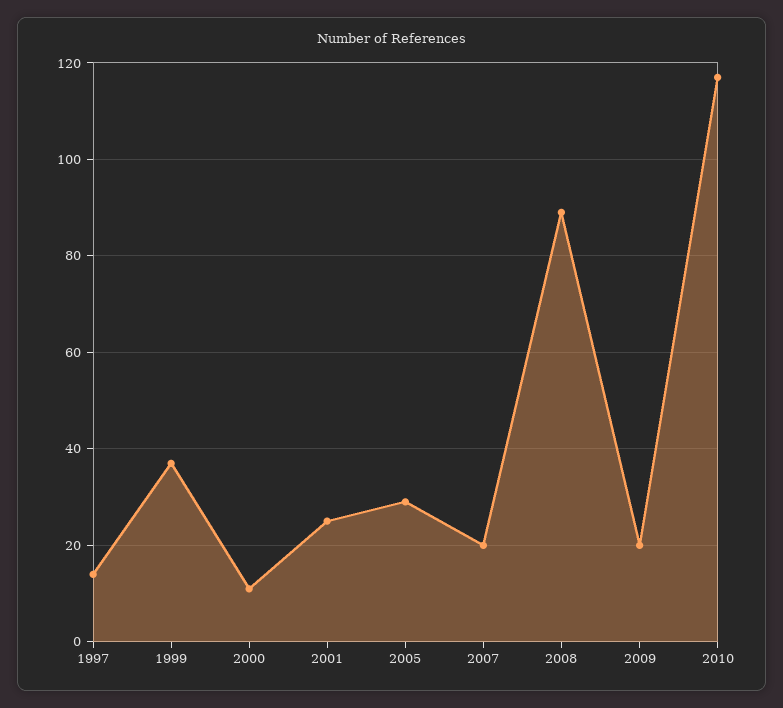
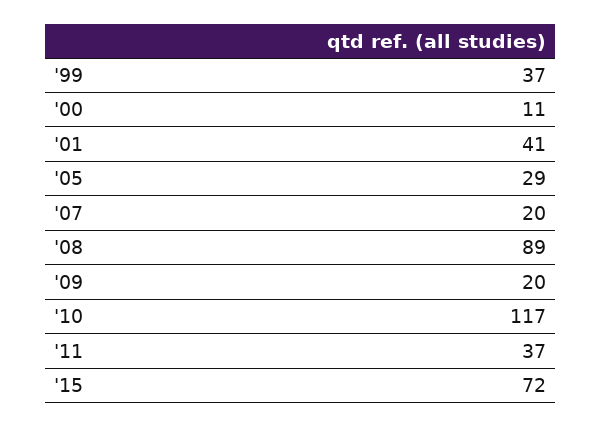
1997: 15 -> none
2001: 25 -> 41
'11: none -> 37
'15: none -> 72

